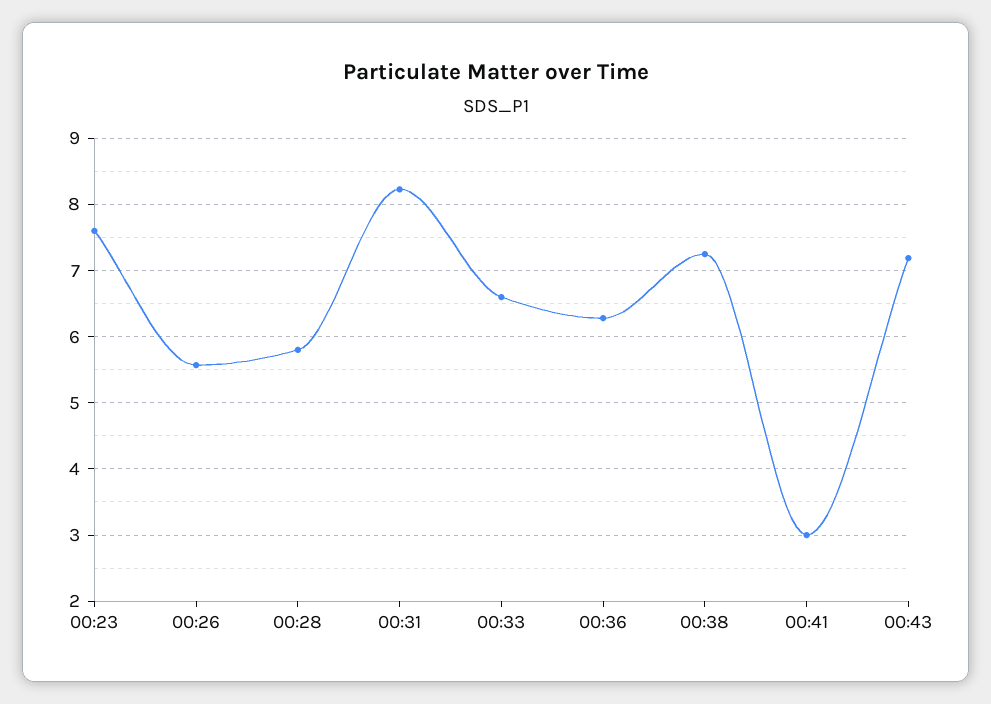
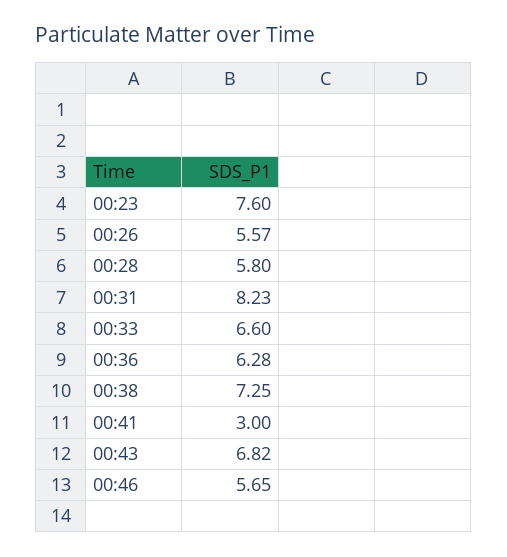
00:43: 7.2 -> 6.82
00:46: none -> 5.65

